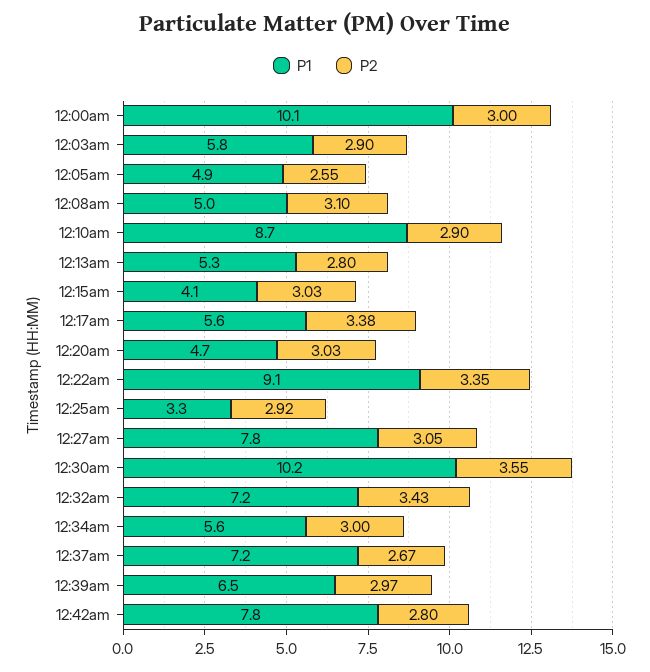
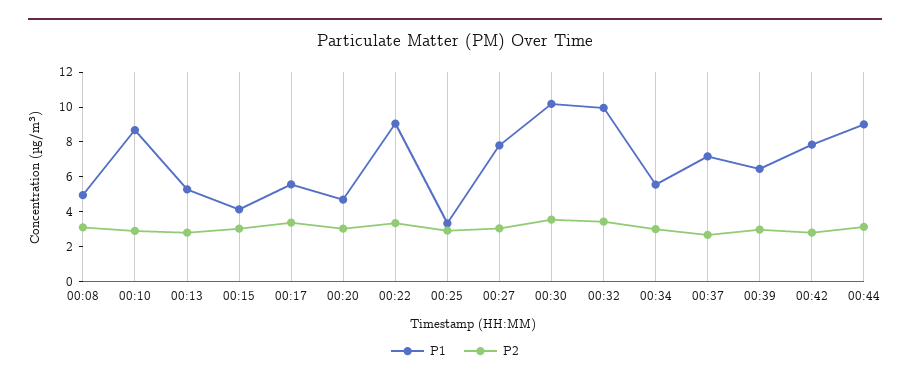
P1, 12:00am: 10.1 -> none
P2, 12:00am: 3 -> none
P1, 12:03am: 5.8 -> none
P2, 12:03am: 2.9 -> none
P1, 12:05am: 4.9 -> none
P2, 12:05am: 2.55 -> none
P1, 12:32am: 7.2 -> 10
P1, 00:44: none -> 9
P2, 00:44: none -> 3

